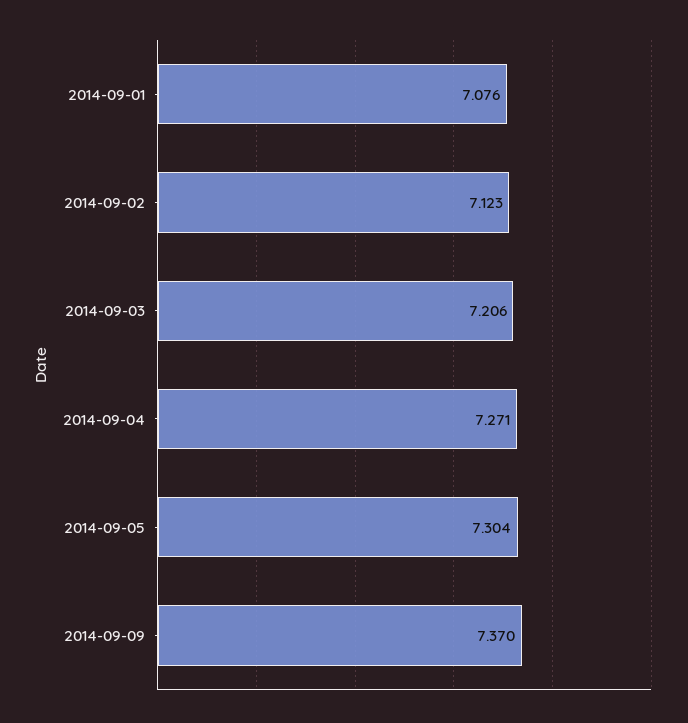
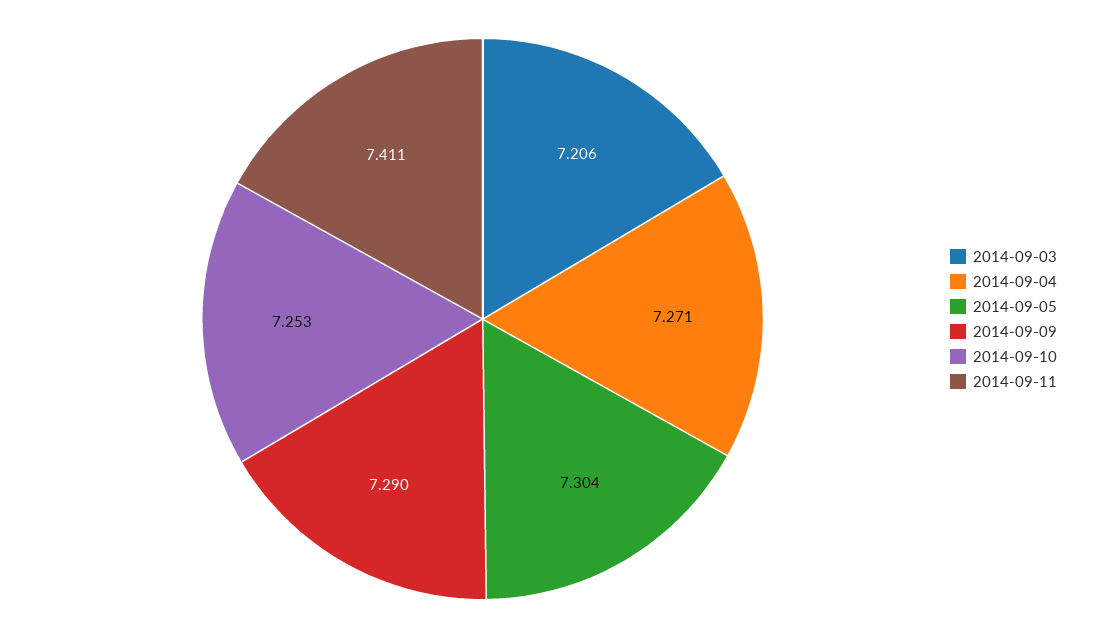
2014-09-01: 7.076 -> none
2014-09-02: 7.123 -> none
2014-09-09: 7.37 -> 7.29
2014-09-10: none -> 7.253
2014-09-11: none -> 7.411

